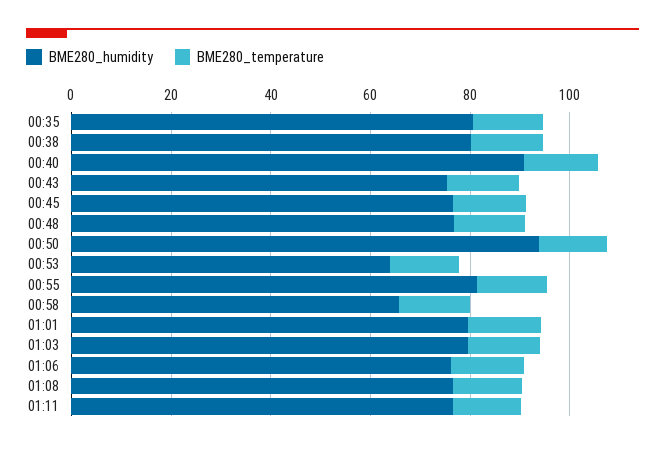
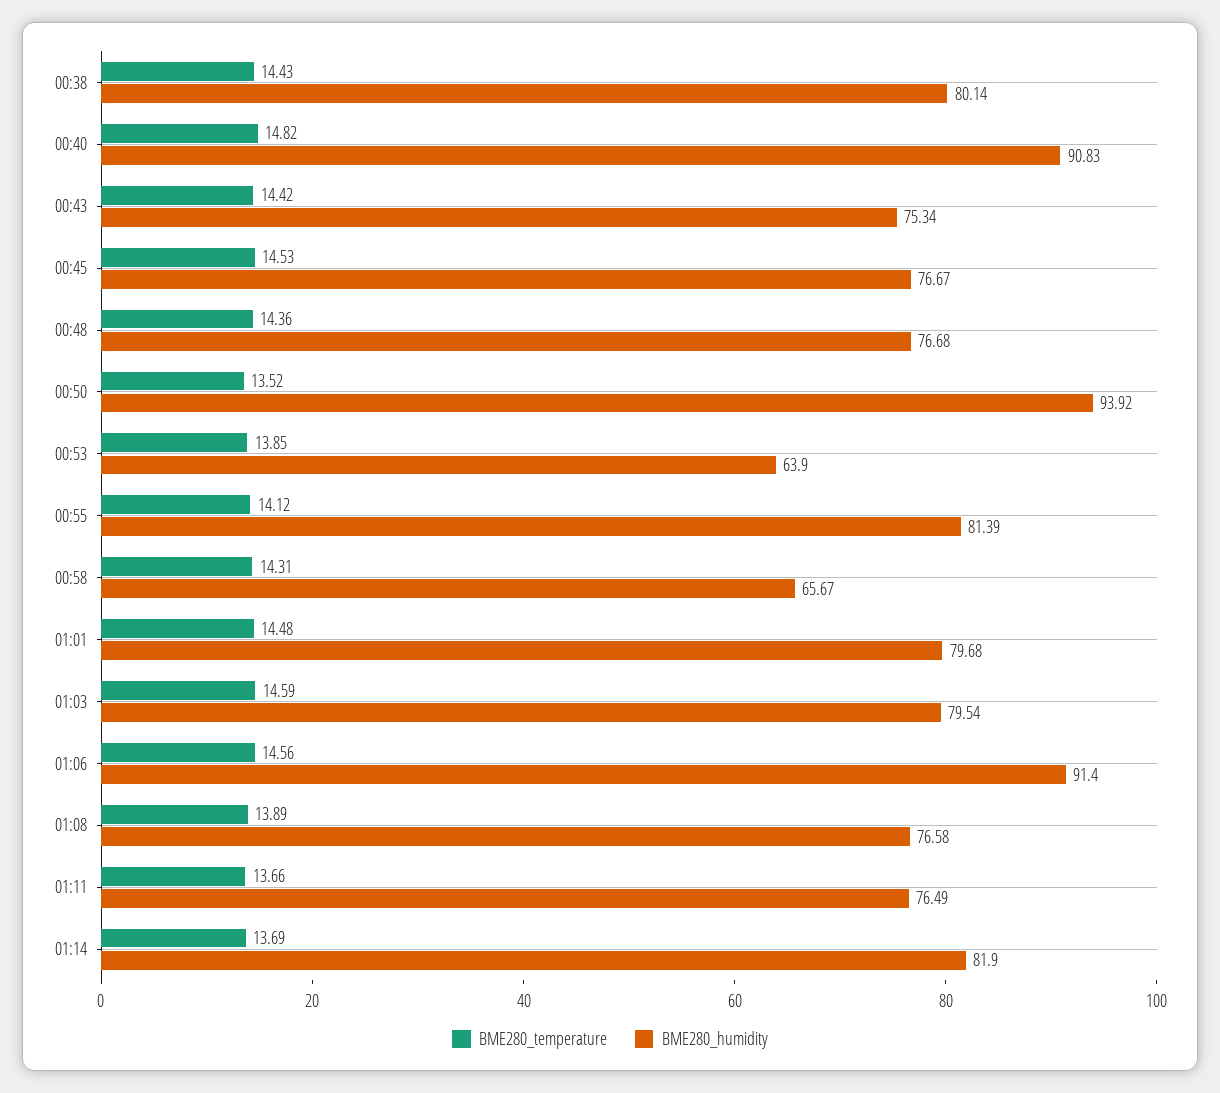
BME280_humidity, 00:35: 80 -> none
BME280_temperature, 00:35: 15 -> none
BME280_humidity, 01:06: 75 -> 91.4
BME280_temperature, 01:14: none -> 13.69
BME280_humidity, 01:14: none -> 81.9

